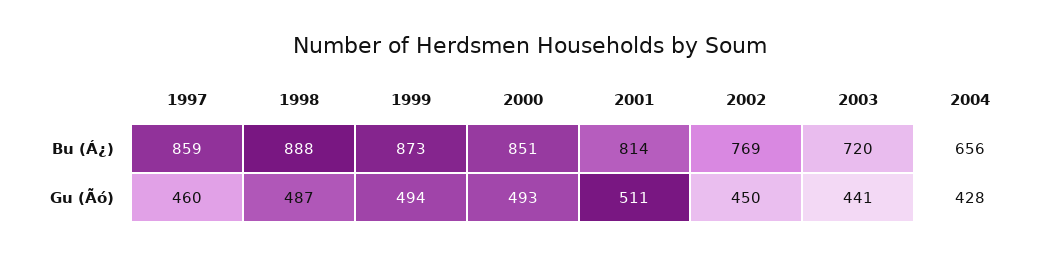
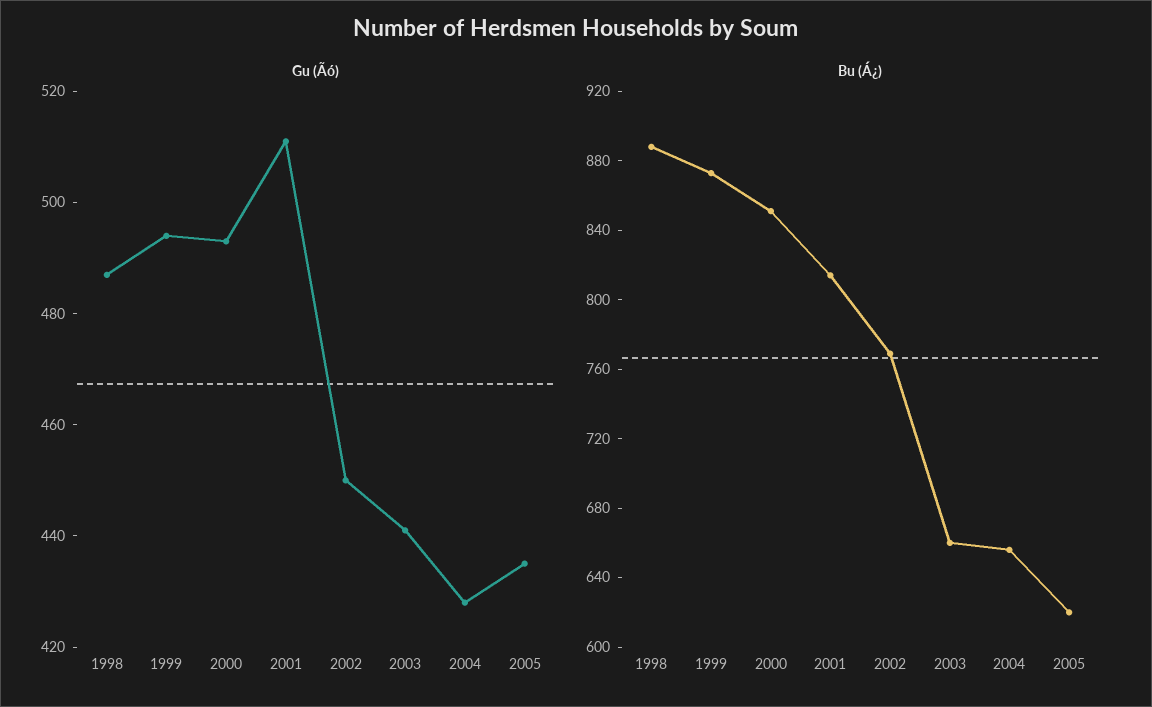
Bu (Á¿), 1997: 859 -> none
Bu (Á¿), 2003: 720 -> 660
Gu (Ãó), 1997: 460 -> none
Gu (Ãó), 2005: none -> 435
Bu (Á¿), 2005: none -> 620

